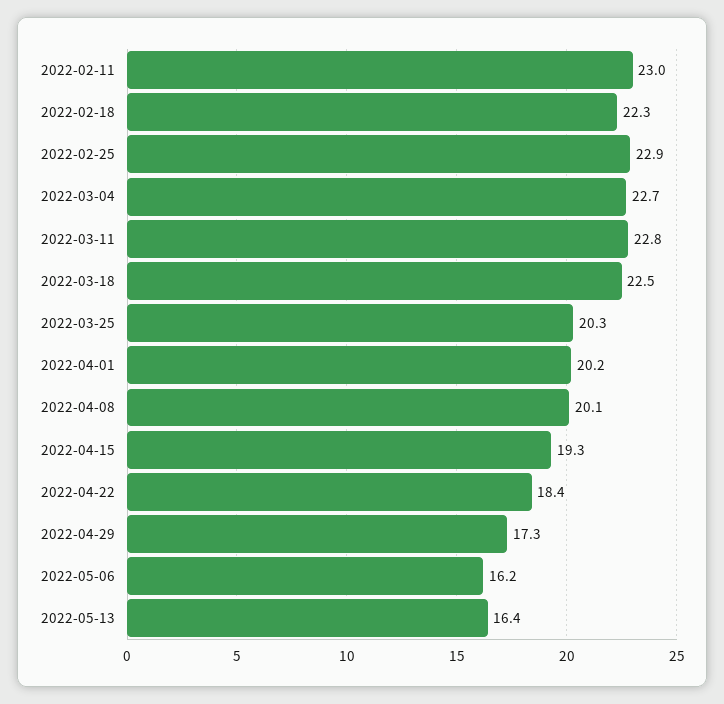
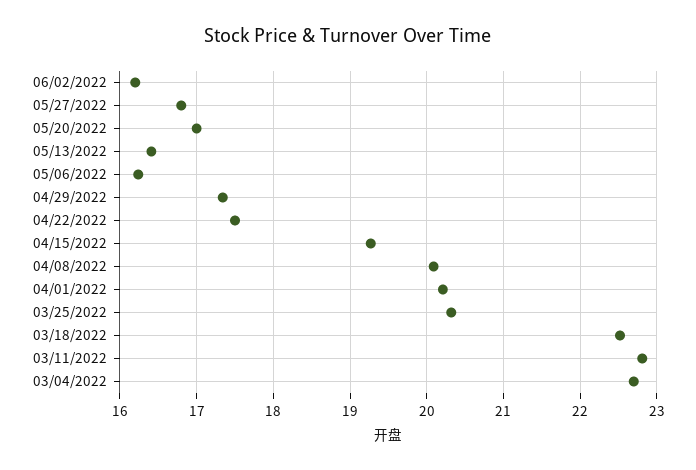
2022-02-11: 23 -> none
2022-02-18: 22.3 -> none
2022-02-25: 22.9 -> none
2022-04-22: 18.4 -> 17.5
06/02/2022: none -> 16.2
05/27/2022: none -> 16.8
05/20/2022: none -> 17

